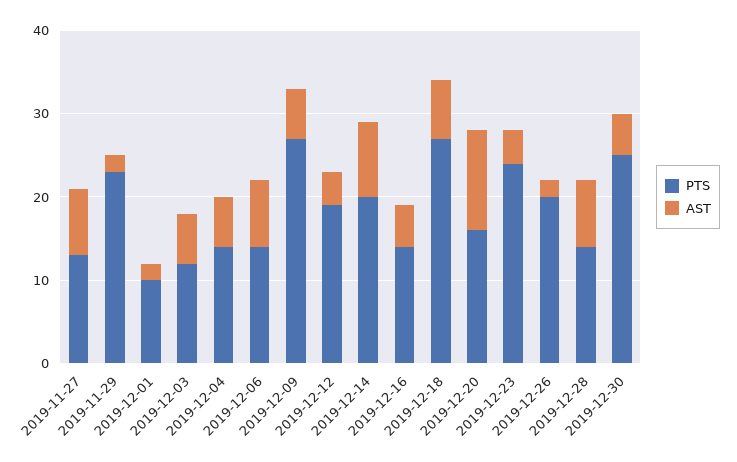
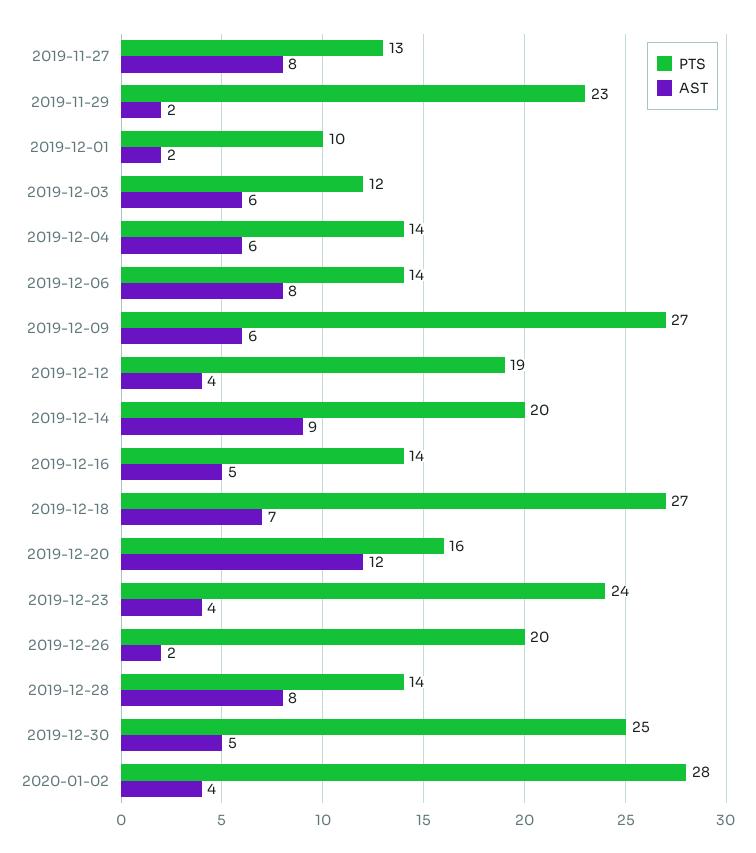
PTS, 2020-01-02: none -> 28
AST, 2020-01-02: none -> 4

